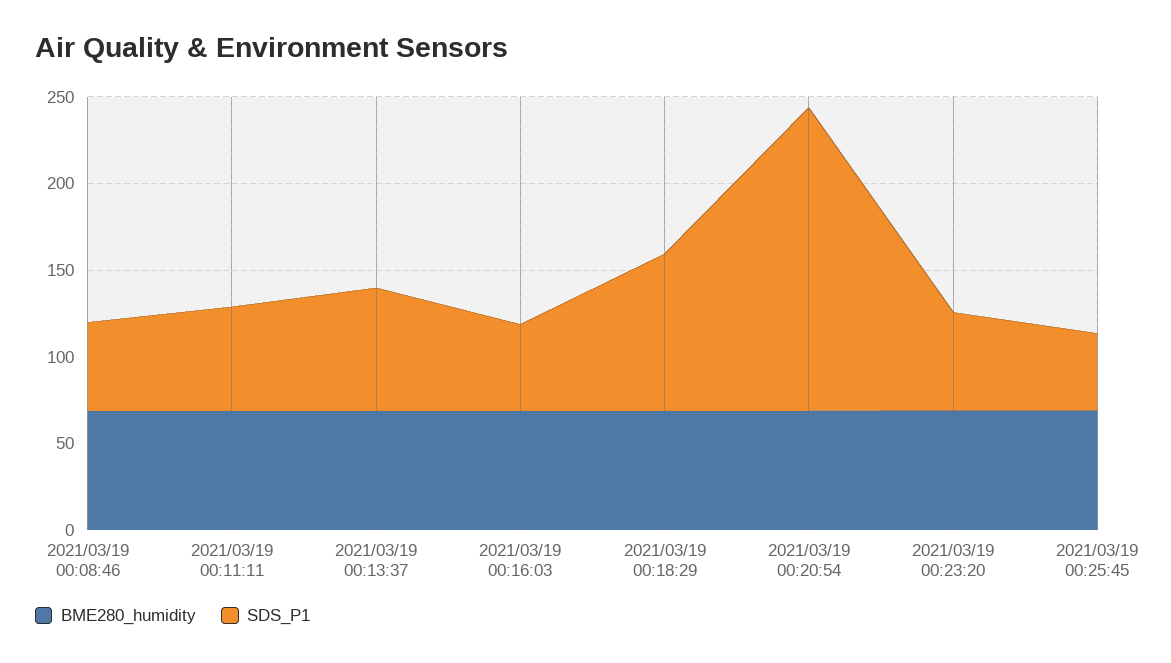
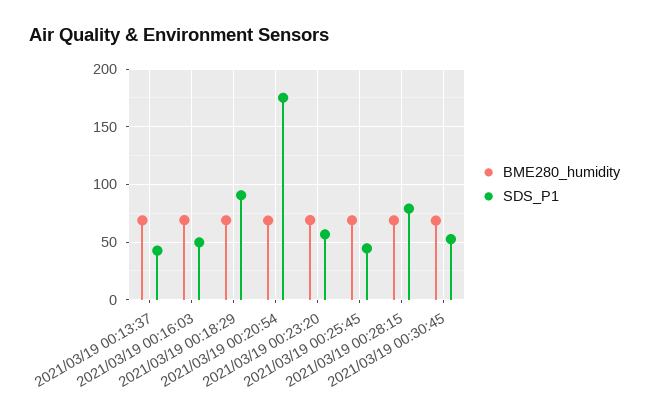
BME280_humidity, 2021/03/19 00:08:46: 70 -> none
SDS_P1, 2021/03/19 00:08:46: 50 -> none
BME280_humidity, 2021/03/19 00:11:11: 70 -> none
SDS_P1, 2021/03/19 00:11:11: 60 -> none
SDS_P1, 2021/03/19 00:13:37: 70 -> 40
BME280_humidity, 2021/03/19 00:28:15: none -> 70
SDS_P1, 2021/03/19 00:28:15: none -> 80
BME280_humidity, 2021/03/19 00:30:45: none -> 70
SDS_P1, 2021/03/19 00:30:45: none -> 50

